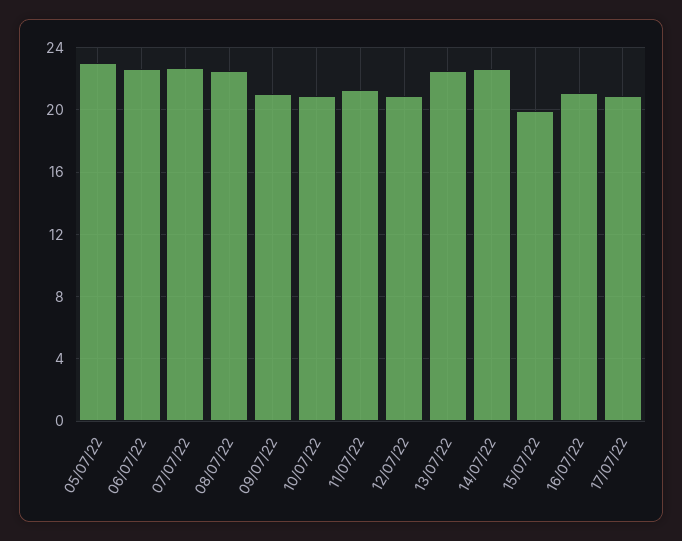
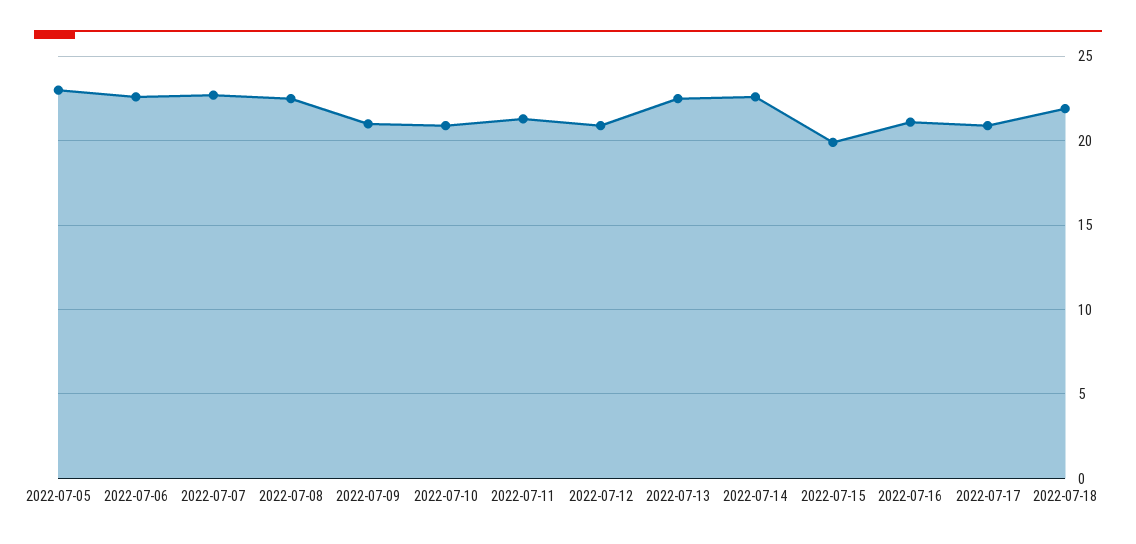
2022-07-18: none -> 22

